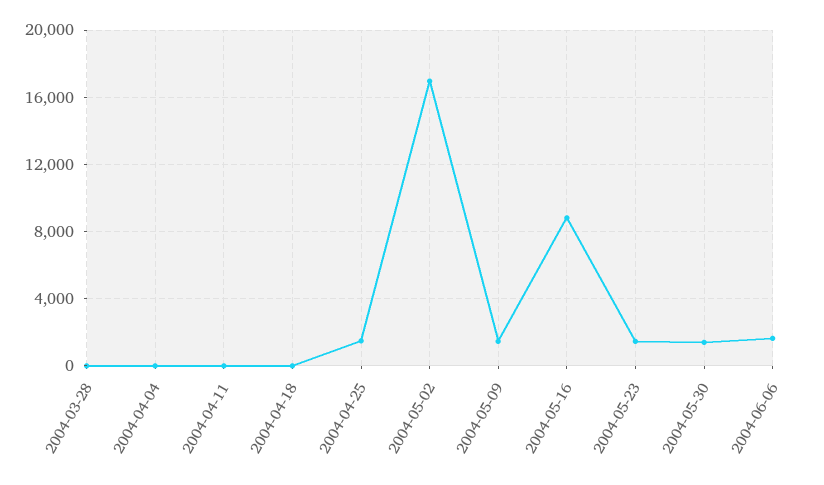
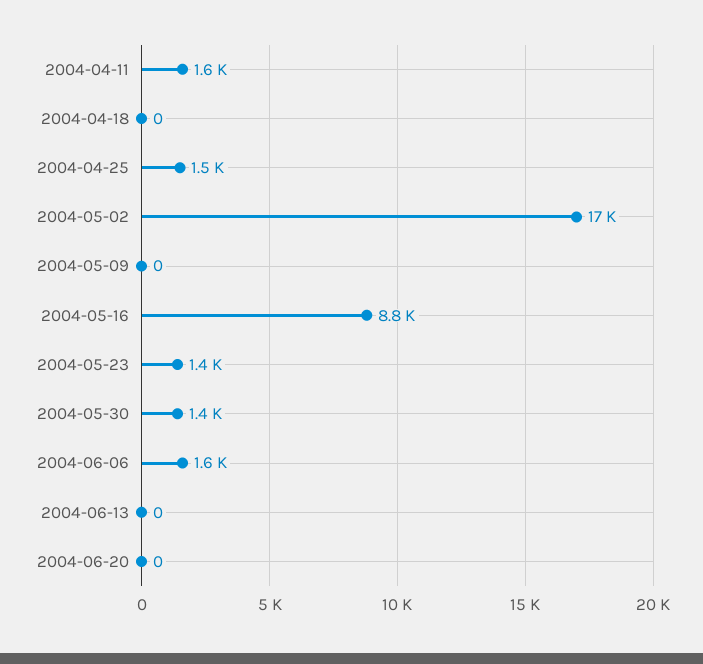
2004-03-28: 0 -> none
2004-04-04: 0 -> none
2004-04-11: 0 -> 1600
2004-05-09: 1500 -> 0
2004-06-13: none -> 0
2004-06-20: none -> 0

